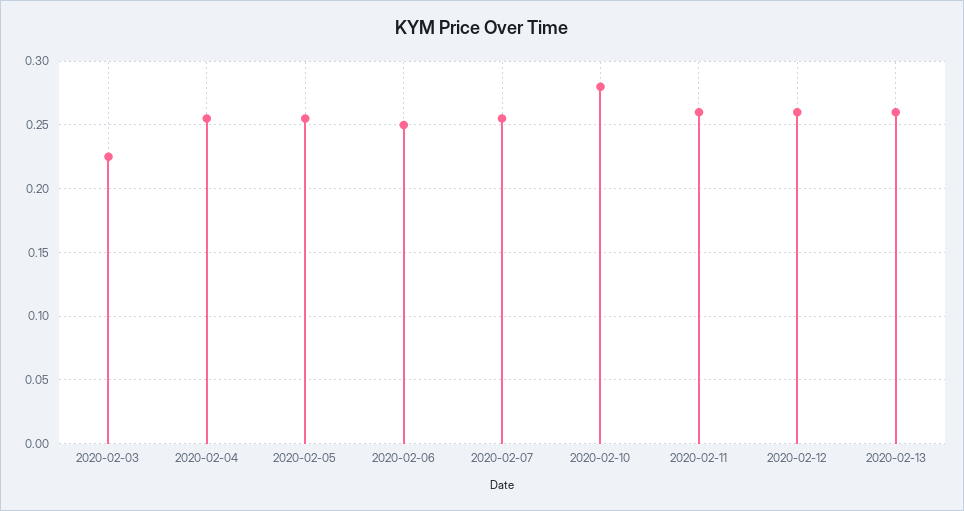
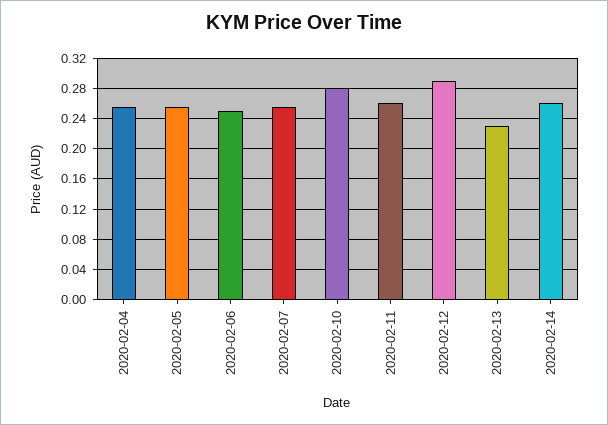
2020-02-03: 0.225 -> none
2020-02-12: 0.26 -> 0.29
2020-02-13: 0.26 -> 0.23
2020-02-14: none -> 0.26

